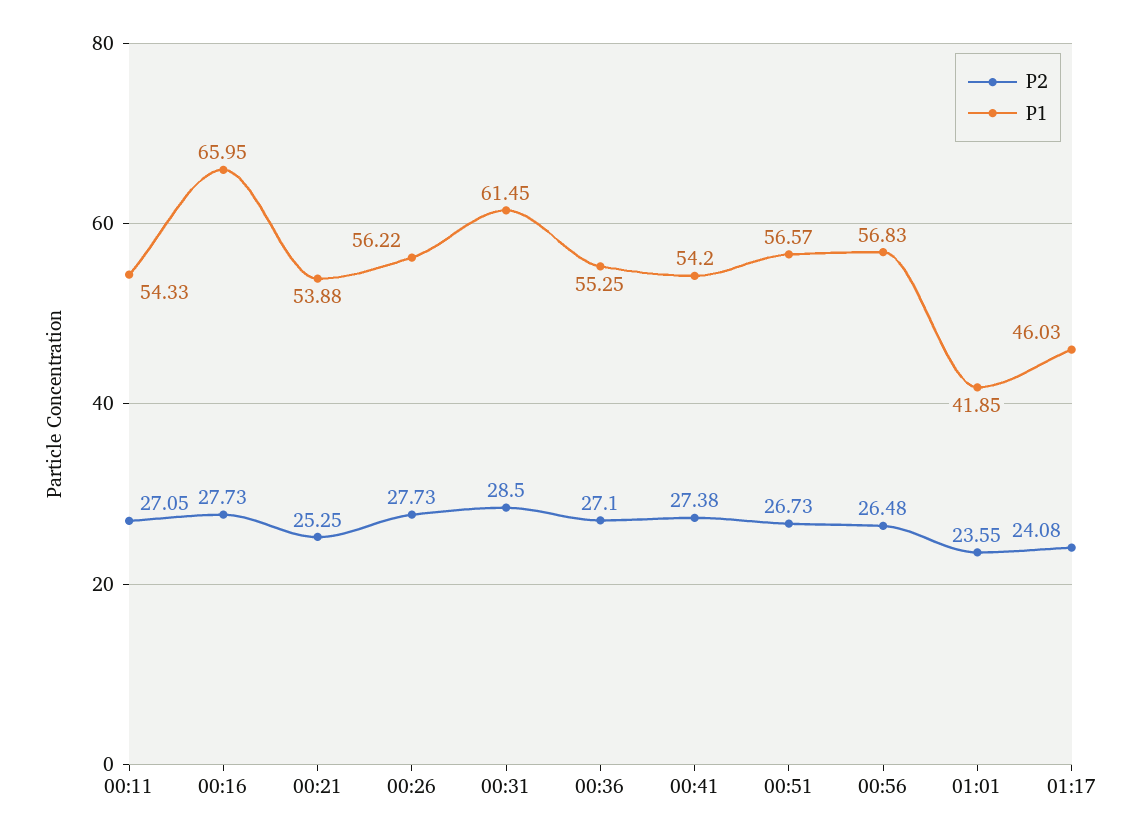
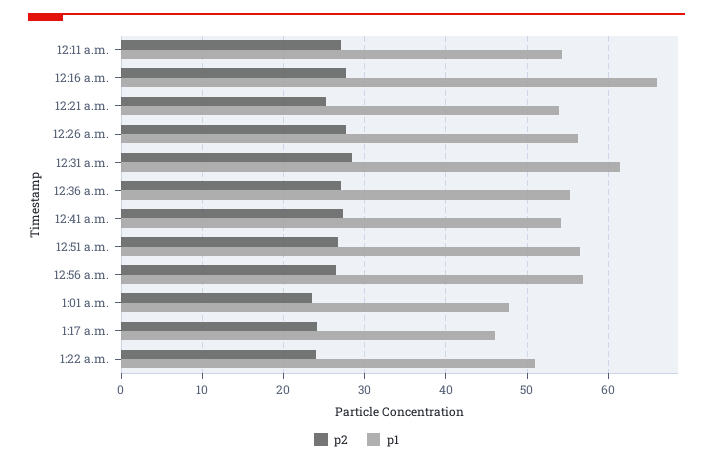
P1, 01:01: 41.85 -> 48
P2, 1:22 a.m.: none -> 24
P1, 1:22 a.m.: none -> 51

